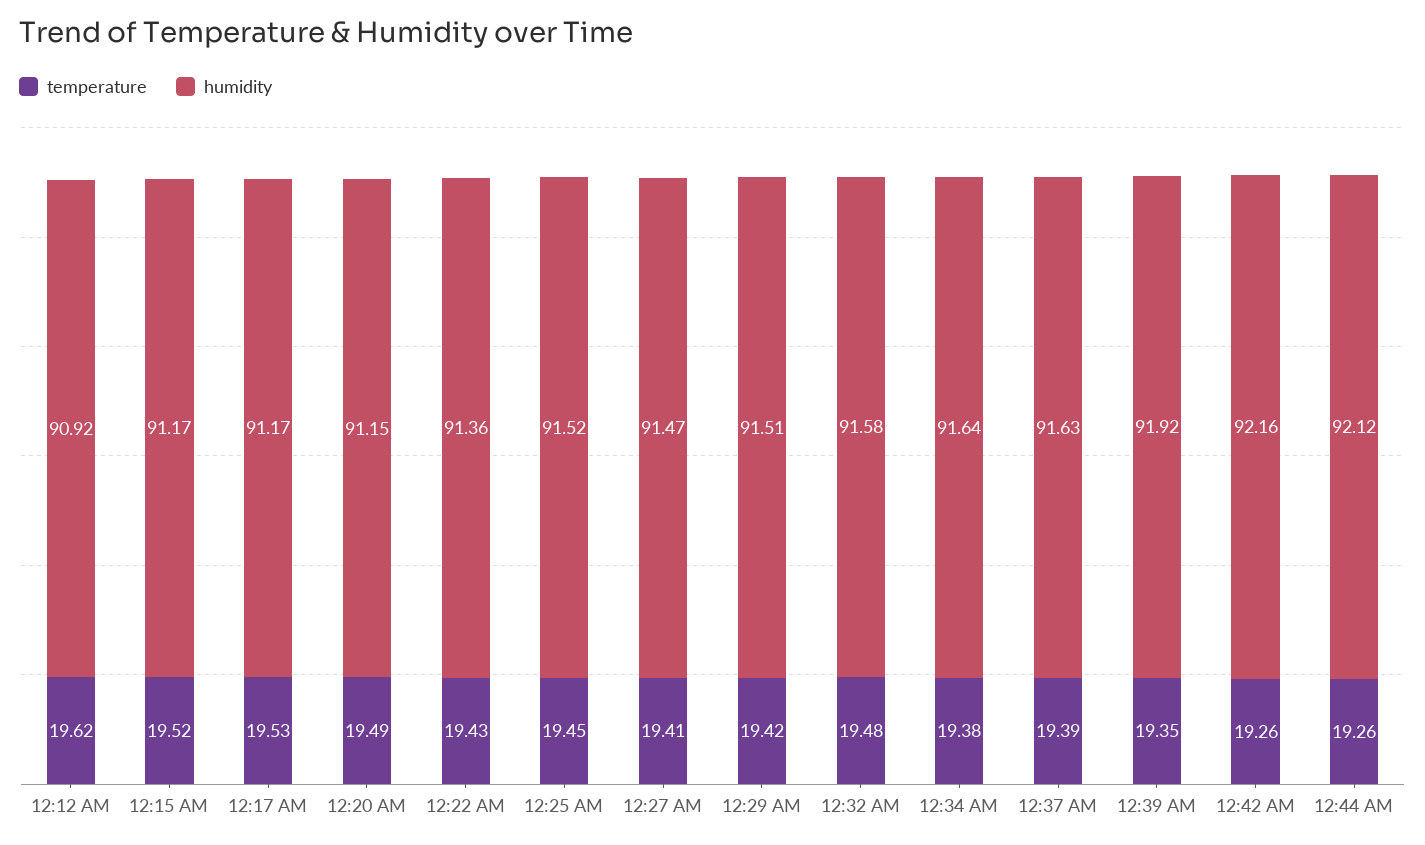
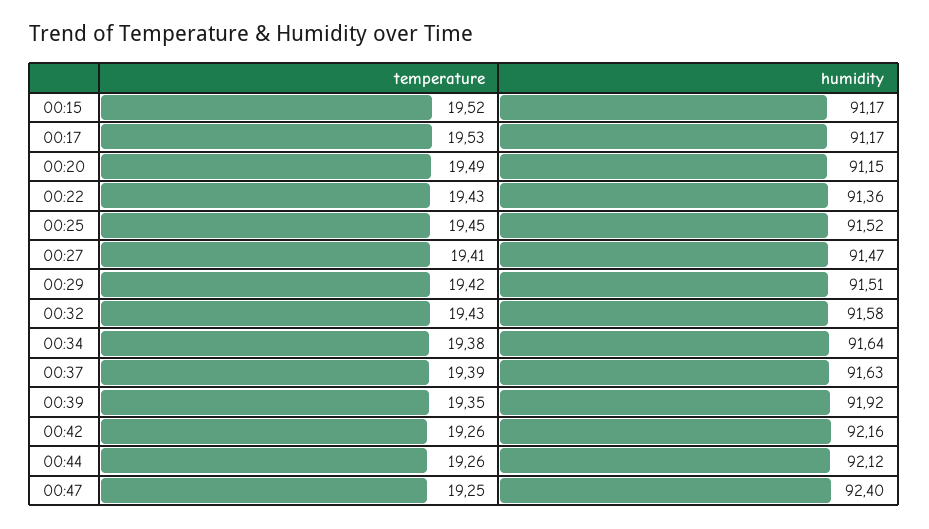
temperature, 12:12 AM: 19.62 -> none
humidity, 12:12 AM: 90.92 -> none
temperature, 12:32 AM: 19.48 -> 19.43
temperature, 00:47: none -> 19.25
humidity, 00:47: none -> 92.4

